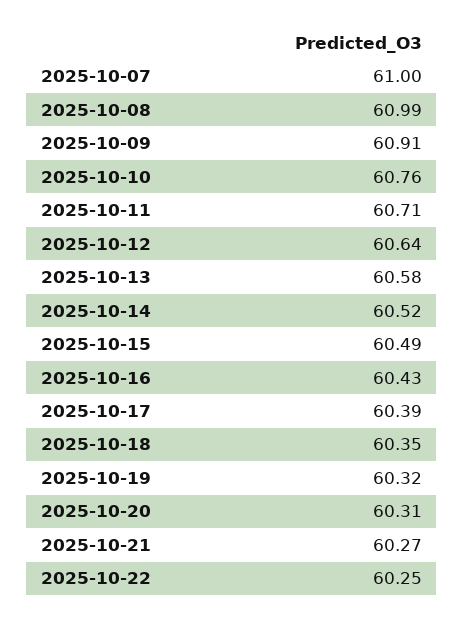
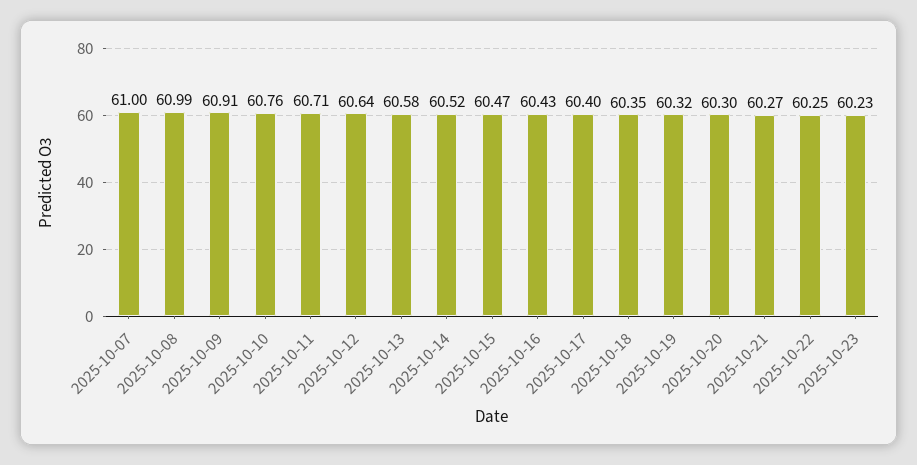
2025-10-15: 60.49 -> 60.47
2025-10-17: 60.39 -> 60.4
2025-10-20: 60.31 -> 60.3
2025-10-23: none -> 60.23

